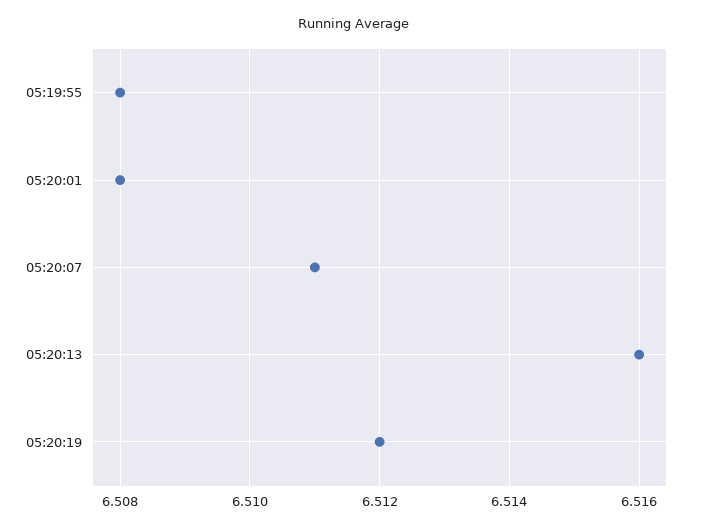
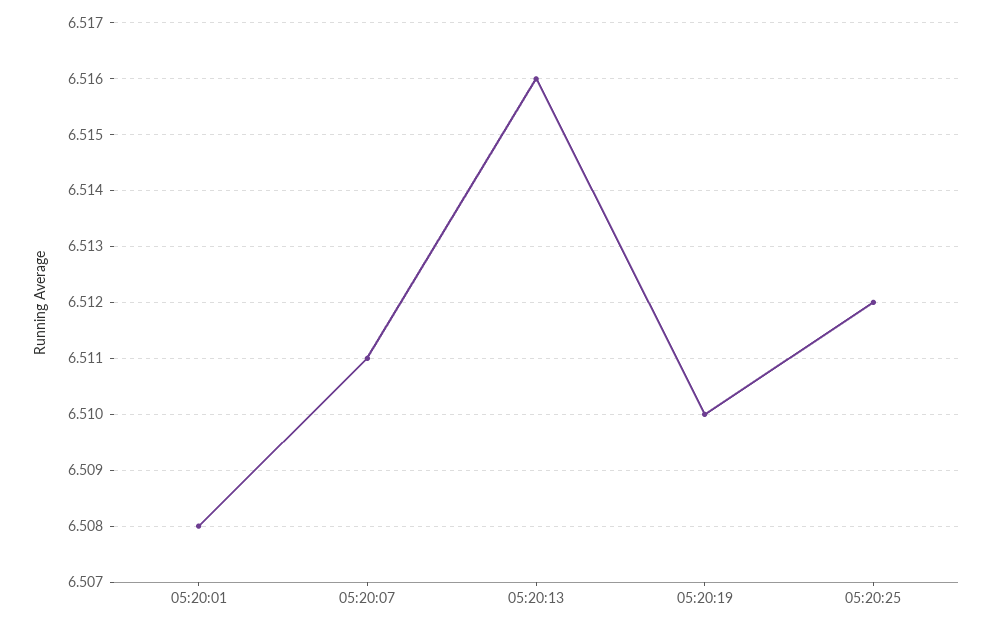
05:19:55: 6.508 -> none
05:20:19: 6.512 -> 6.51
05:20:25: none -> 6.512

